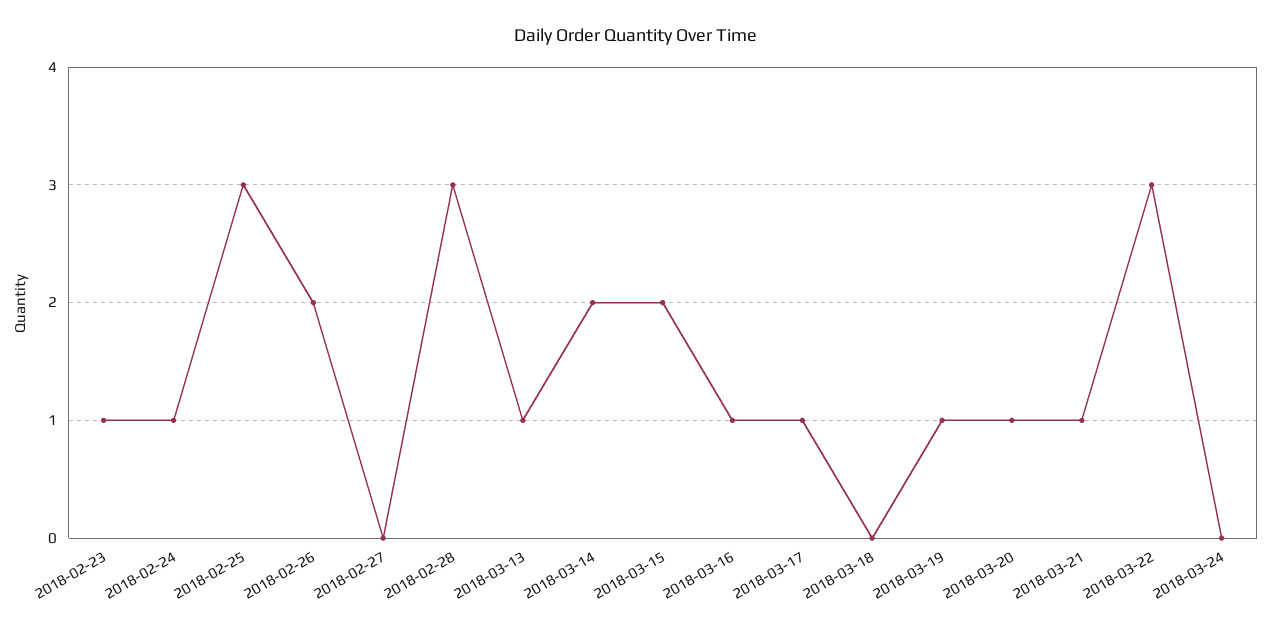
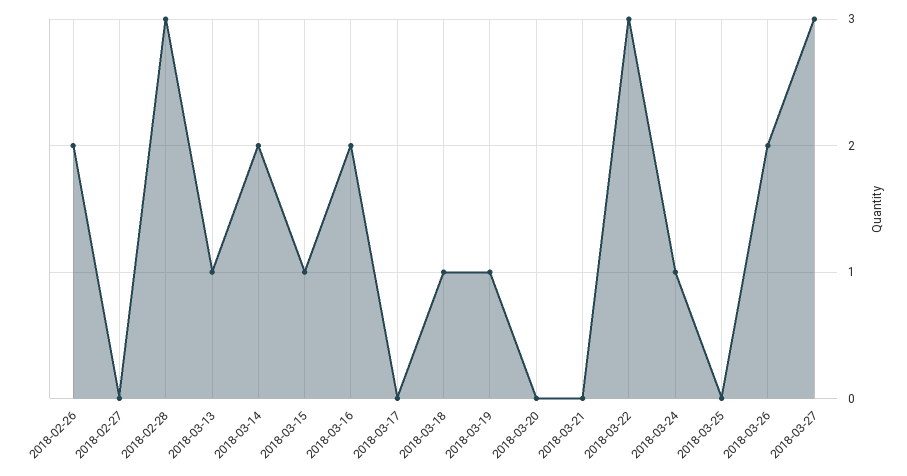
2018-02-23: 1 -> none
2018-02-24: 1 -> none
2018-02-25: 3 -> none
2018-03-15: 2 -> 1
2018-03-16: 1 -> 2
2018-03-17: 1 -> 0
2018-03-18: 0 -> 1
2018-03-20: 1 -> 0
2018-03-21: 1 -> 0
2018-03-24: 0 -> 1
2018-03-25: none -> 0
2018-03-26: none -> 2
2018-03-27: none -> 3

